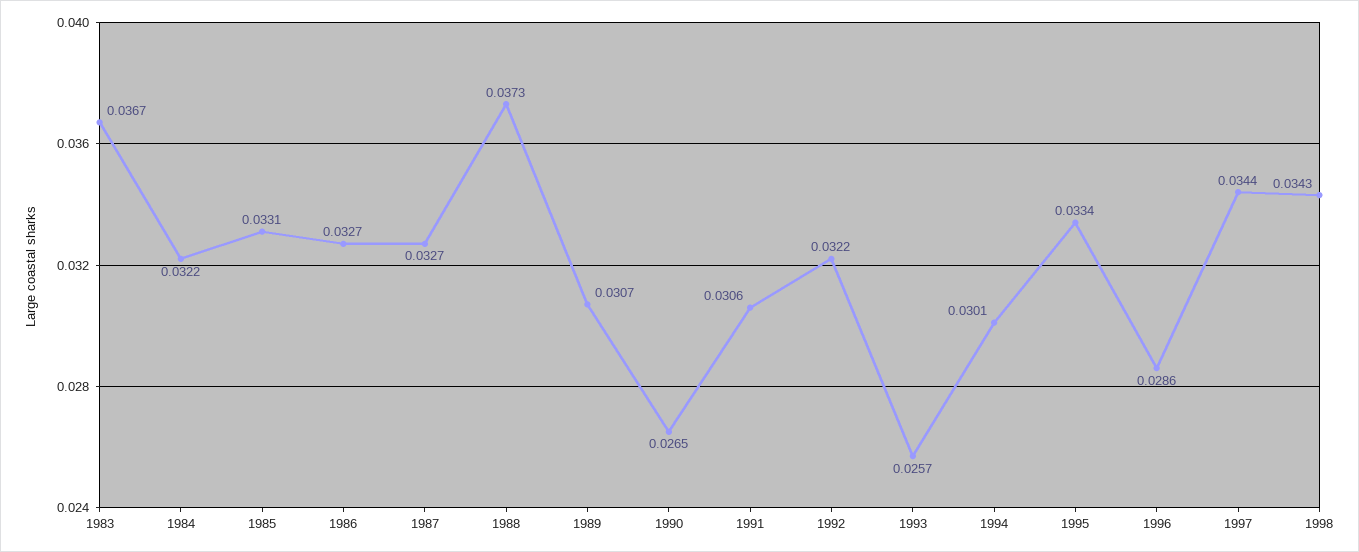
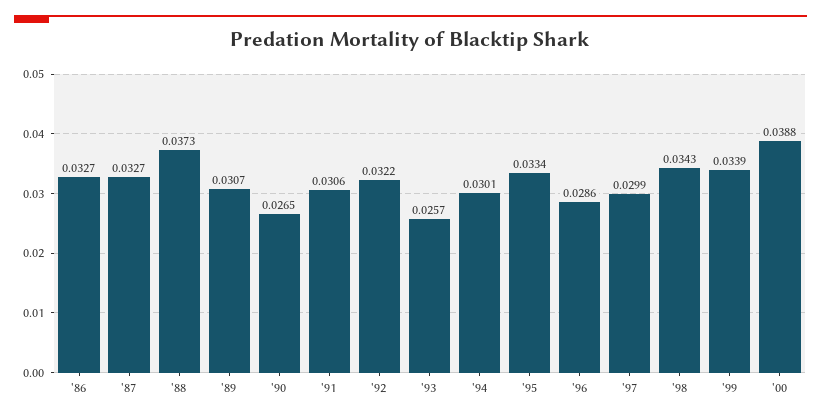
1983: 0.0367 -> none
1984: 0.0322 -> none
1985: 0.0331 -> none
1997: 0.0344 -> 0.0299
'99: none -> 0.0339
'00: none -> 0.0388

